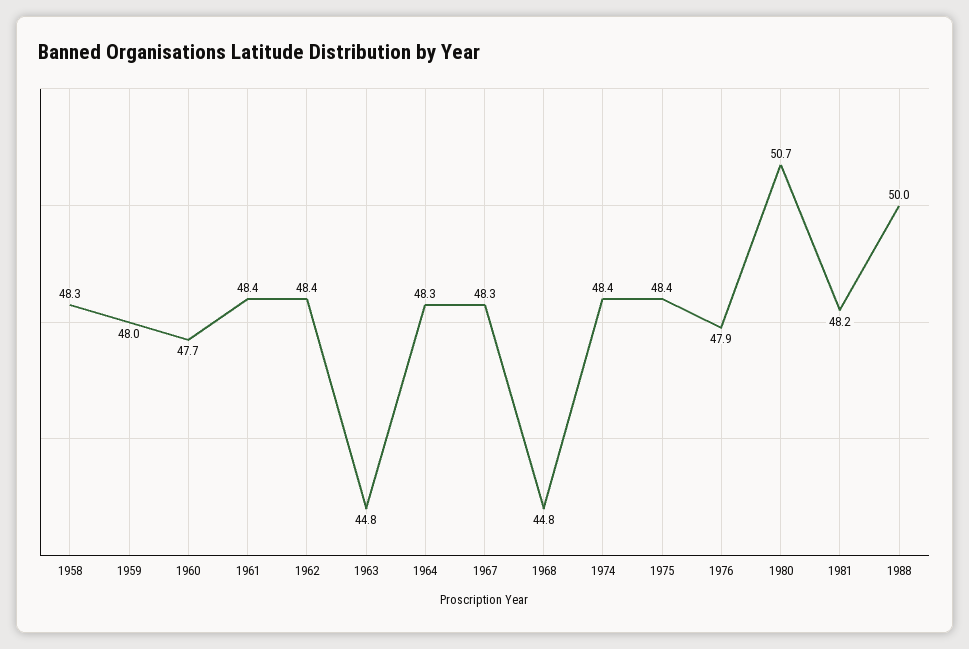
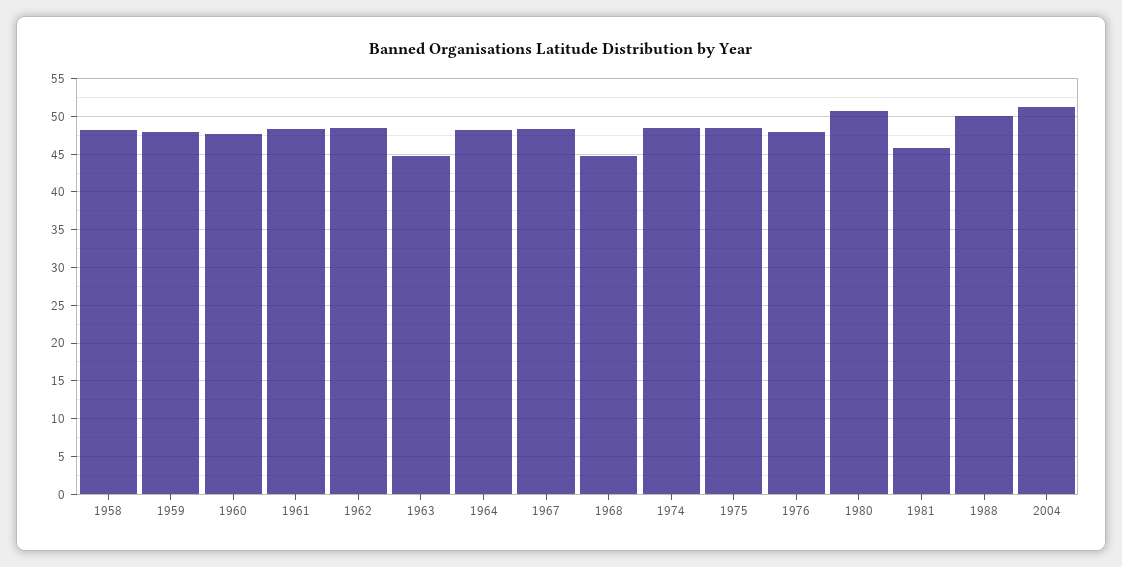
1981: 48.2 -> 46
2004: none -> 51

